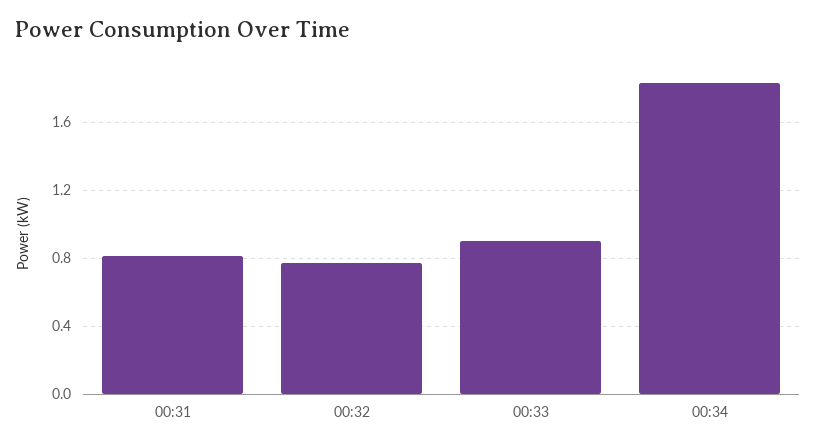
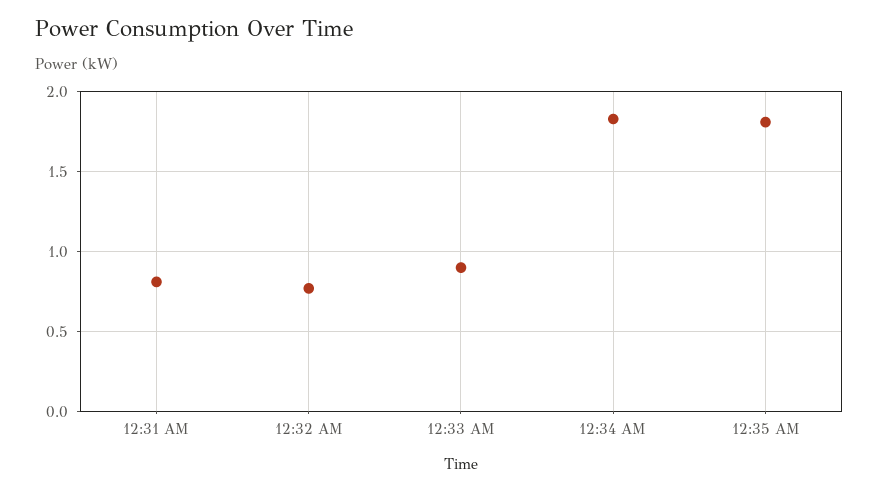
12:35 AM: none -> 1.8

